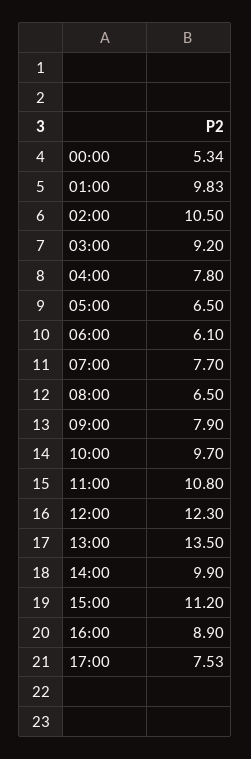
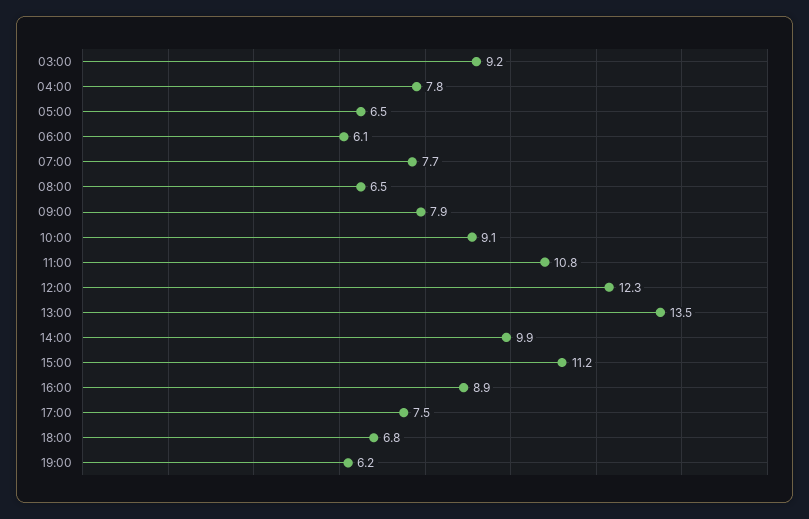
00:00: 5.34 -> none
01:00: 9.83 -> none
02:00: 10.5 -> none
10:00: 9.7 -> 9.1
18:00: none -> 6.8
19:00: none -> 6.2

